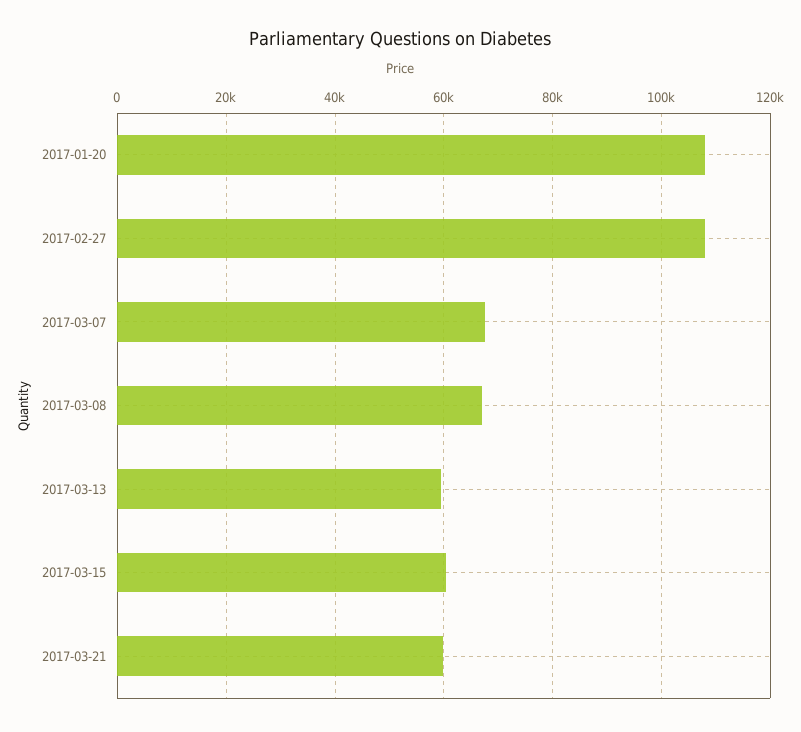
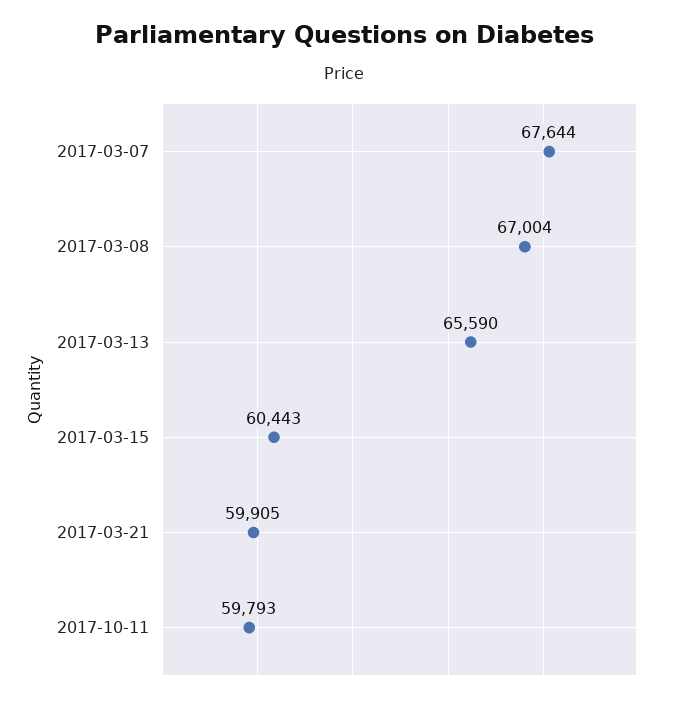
2017-01-20: 108000 -> none
2017-02-27: 108000 -> none
2017-03-13: 60000 -> 65590
2017-10-11: none -> 59793

